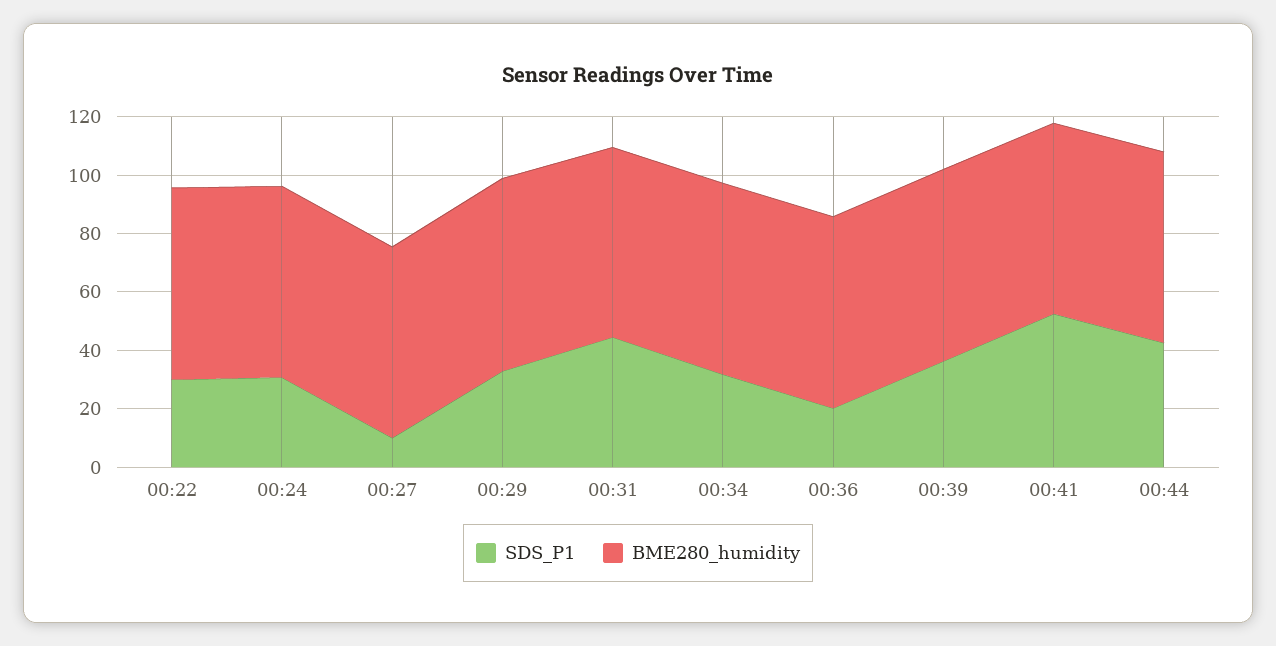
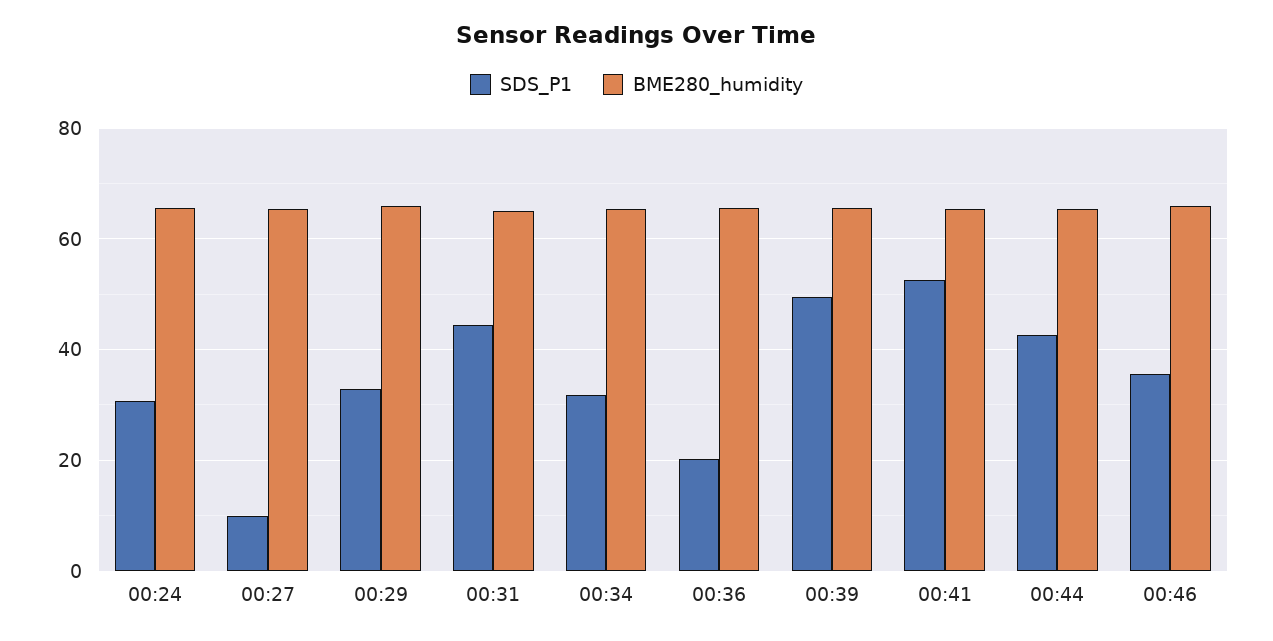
SDS_P1, 00:22: 30 -> none
BME280_humidity, 00:22: 65 -> none
SDS_P1, 00:39: 35 -> 50
SDS_P1, 00:46: none -> 36
BME280_humidity, 00:46: none -> 66

